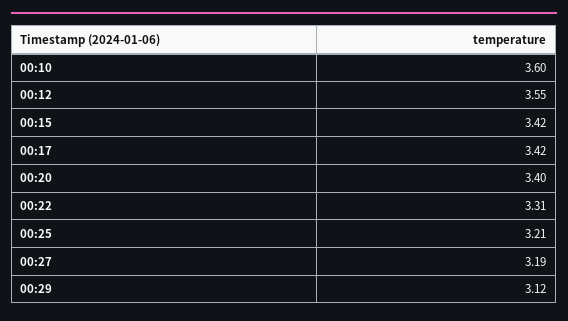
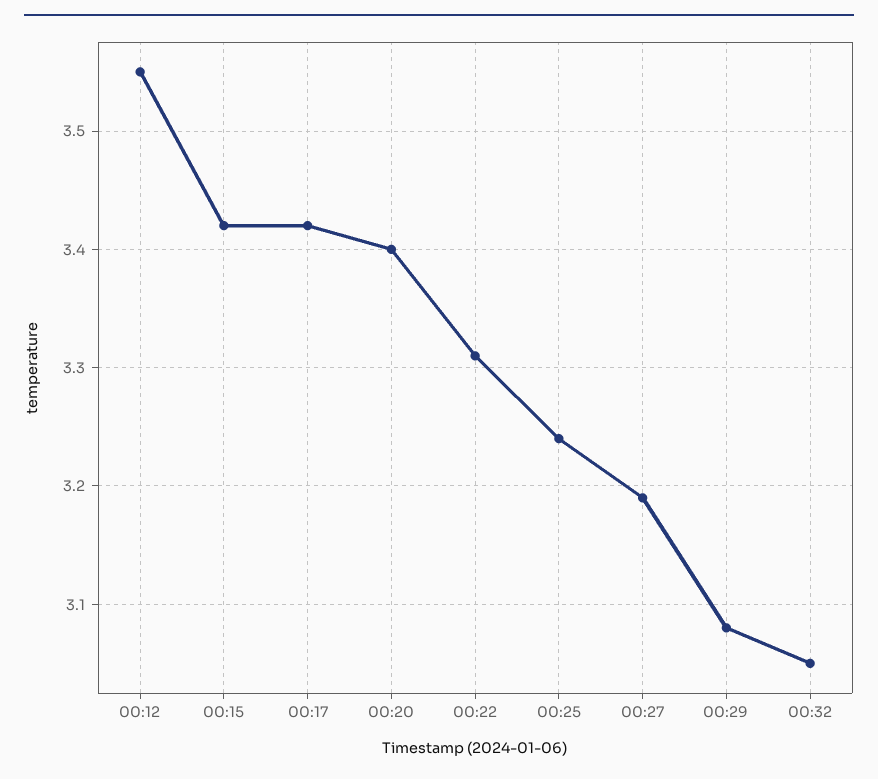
00:10: 3.6 -> none
00:25: 3.21 -> 3.24
00:29: 3.12 -> 3.08
00:32: none -> 3.05

